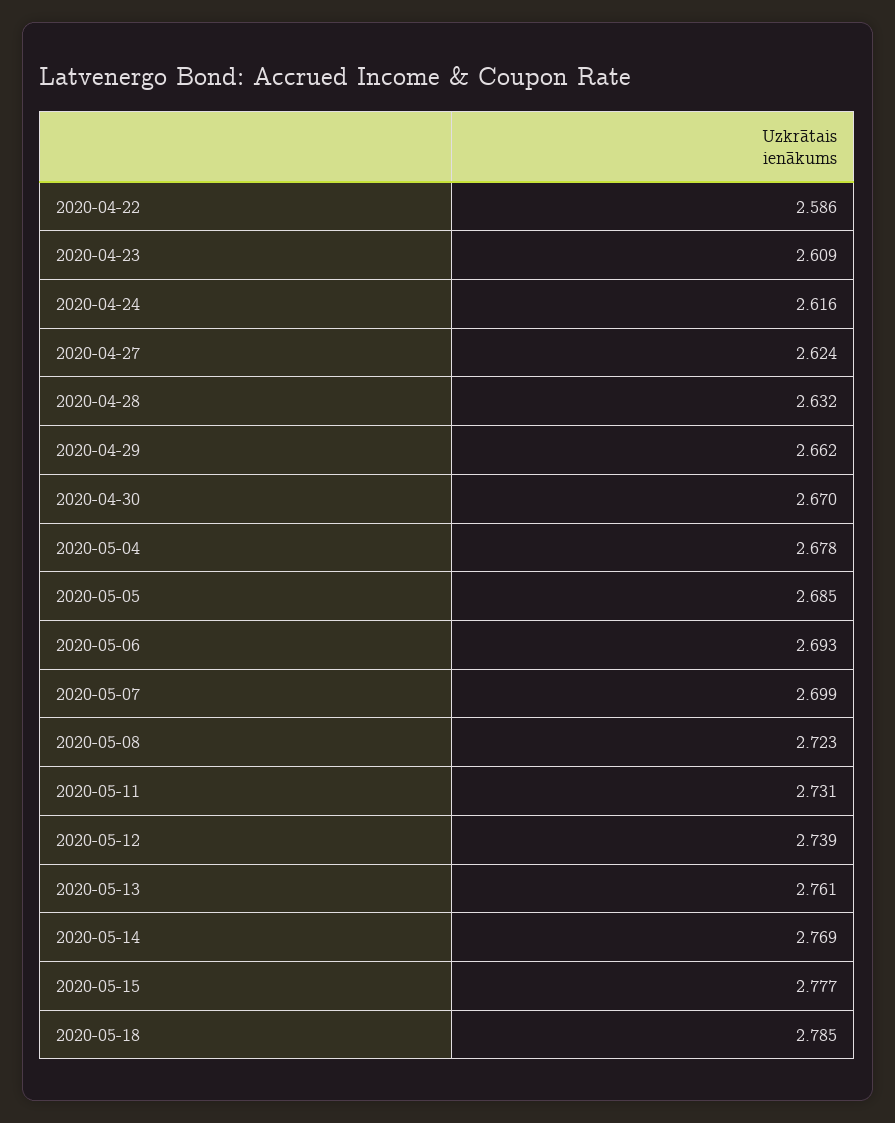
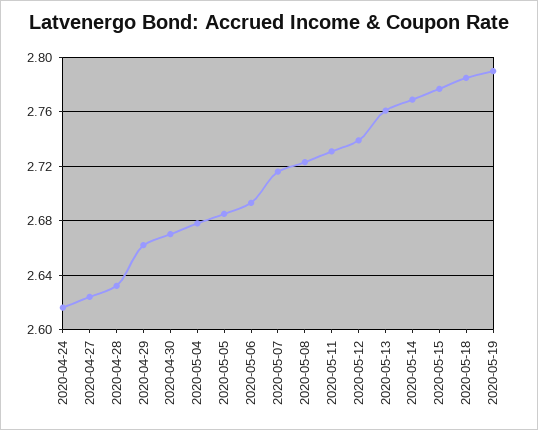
2020-04-22: 2.586 -> none
2020-04-23: 2.609 -> none
2020-05-07: 2.699 -> 2.715
2020-05-19: none -> 2.79

